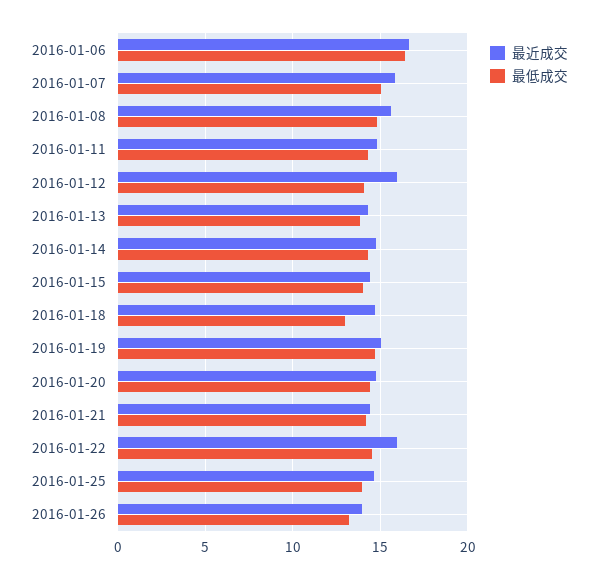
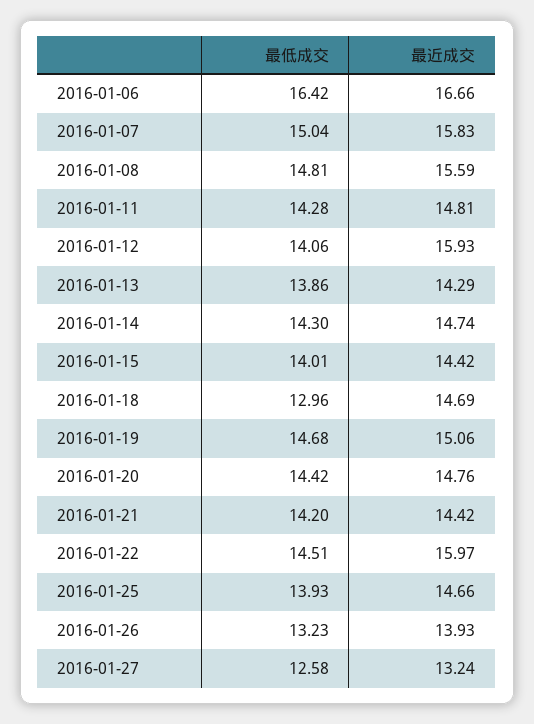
最低成交, 2016-01-27: none -> 12.58
最近成交, 2016-01-27: none -> 13.24

